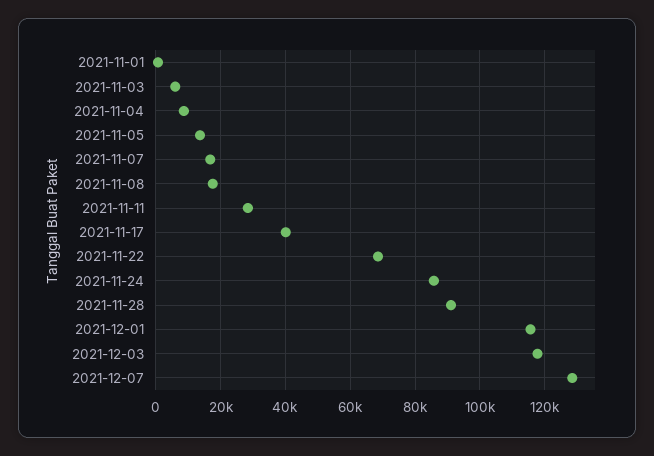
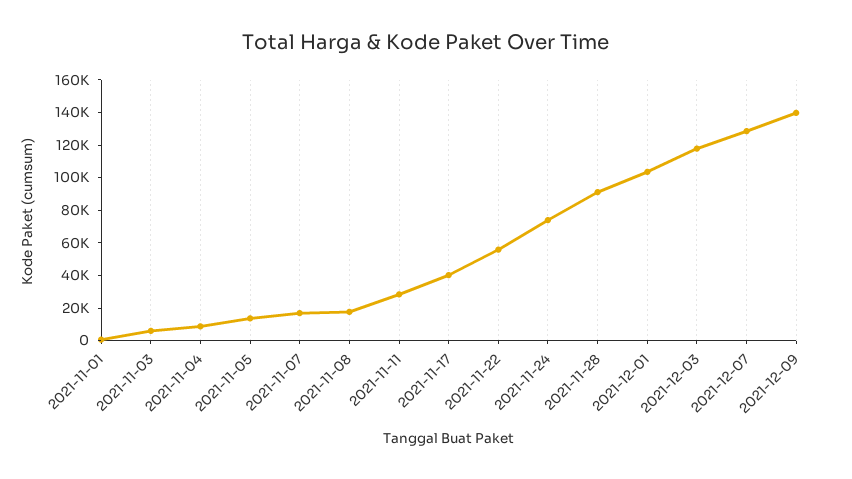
2021-11-22: 68000 -> 55000
2021-11-24: 86000 -> 75000
2021-12-01: 116000 -> 105000
2021-12-09: none -> 140000

